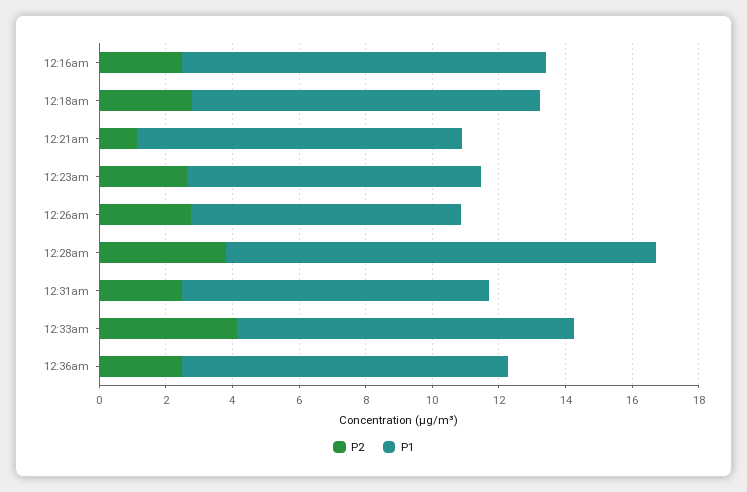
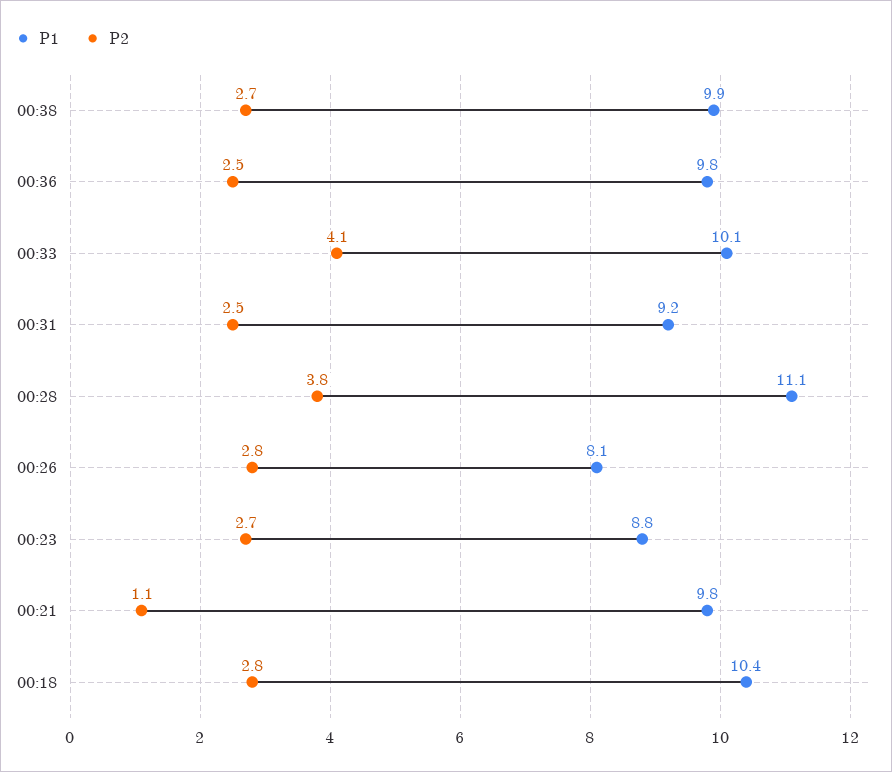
P2, 12:16am: 2.5 -> none
P1, 12:16am: 11 -> none
P1, 12:28am: 13 -> 11.1
P1, 00:38: none -> 9.9
P2, 00:38: none -> 2.7

